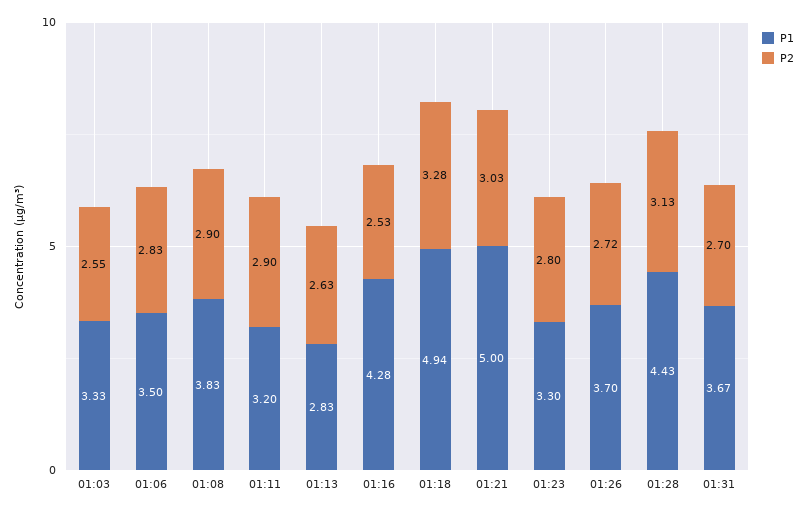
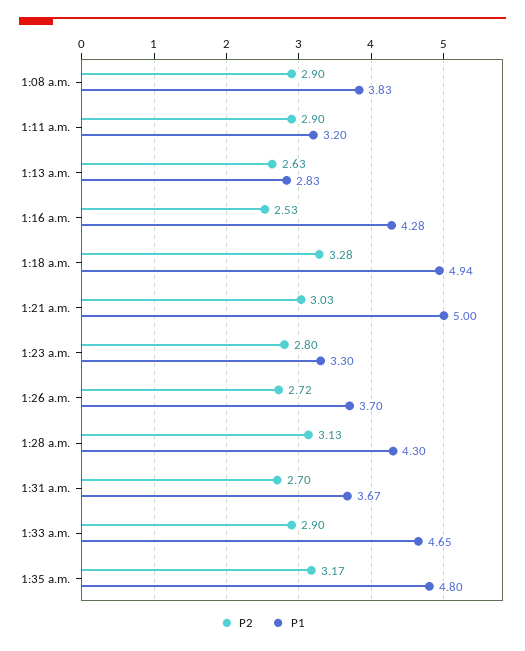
P1, 01:03: 3.33 -> none
P2, 01:03: 2.55 -> none
P1, 01:06: 3.5 -> none
P2, 01:06: 2.83 -> none
P1, 01:28: 4.43 -> 4.3
P2, 1:33 a.m.: none -> 2.9
P1, 1:33 a.m.: none -> 4.65
P2, 1:35 a.m.: none -> 3.17
P1, 1:35 a.m.: none -> 4.8

